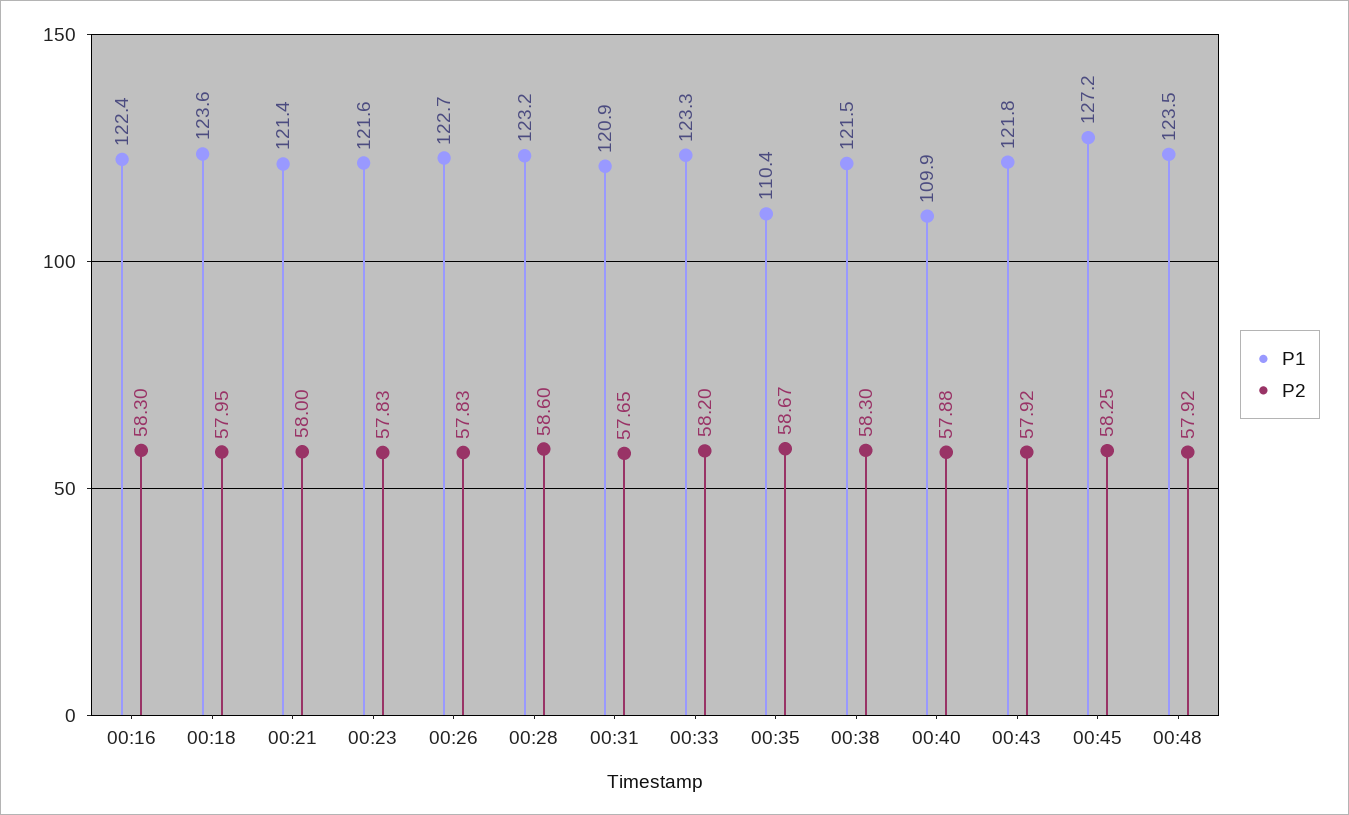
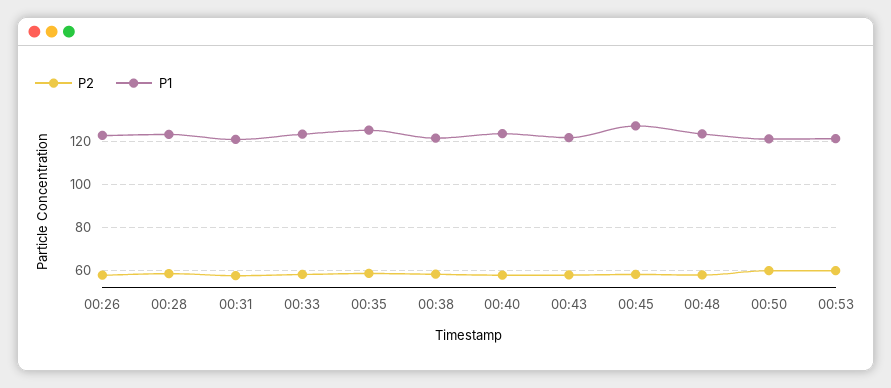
P1, 00:16: 122.4 -> none
P2, 00:16: 58.3 -> none
P1, 00:18: 123.6 -> none
P2, 00:18: 57.95 -> none
P1, 00:21: 121.4 -> none
P2, 00:21: 58 -> none
P1, 00:23: 121.6 -> none
P2, 00:23: 57.83 -> none
P1, 00:35: 110.4 -> 125
P1, 00:40: 109.9 -> 125
P2, 00:50: none -> 60
P1, 00:50: none -> 120
P2, 00:53: none -> 60
P1, 00:53: none -> 120

